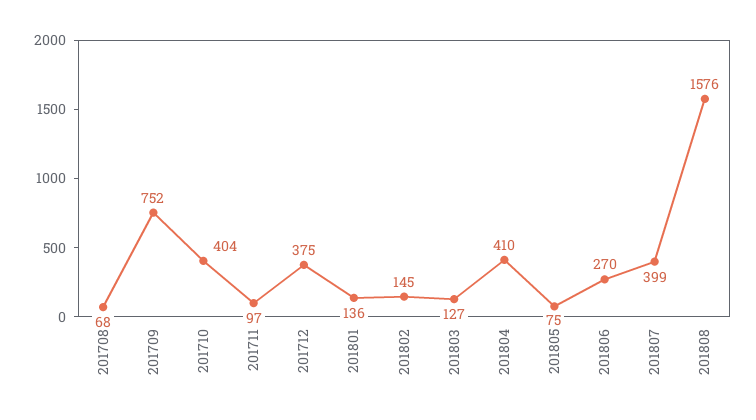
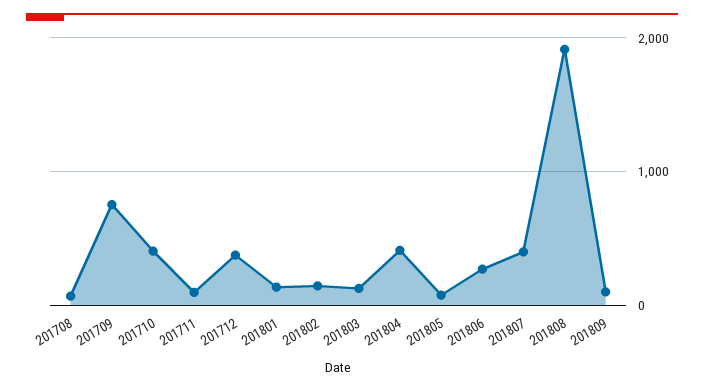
201808: 1576 -> 1900
201809: none -> 100

